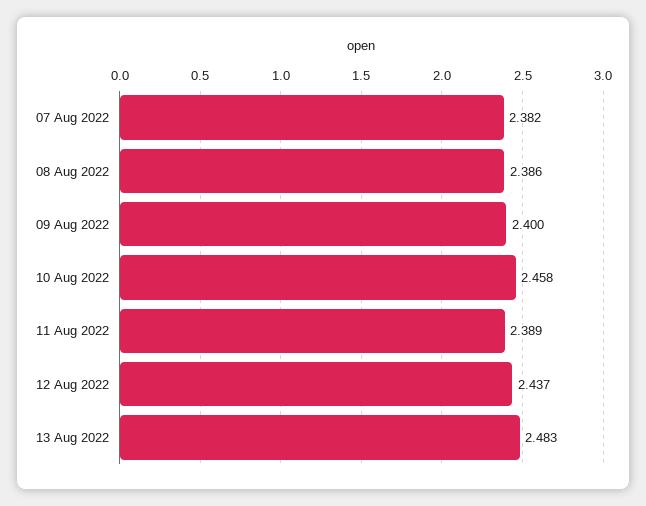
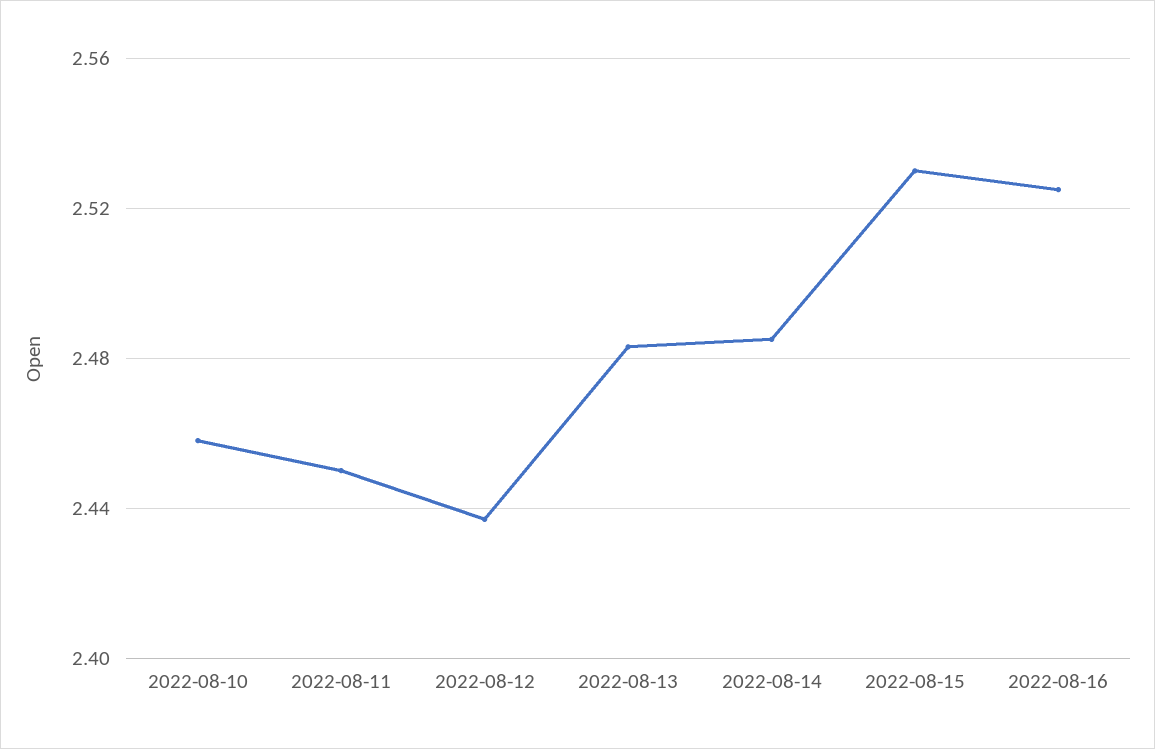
07 Aug 2022: 2.382 -> none
08 Aug 2022: 2.386 -> none
09 Aug 2022: 2.4 -> none
11 Aug 2022: 2.389 -> 2.45
2022-08-14: none -> 2.485
2022-08-15: none -> 2.53
2022-08-16: none -> 2.525

